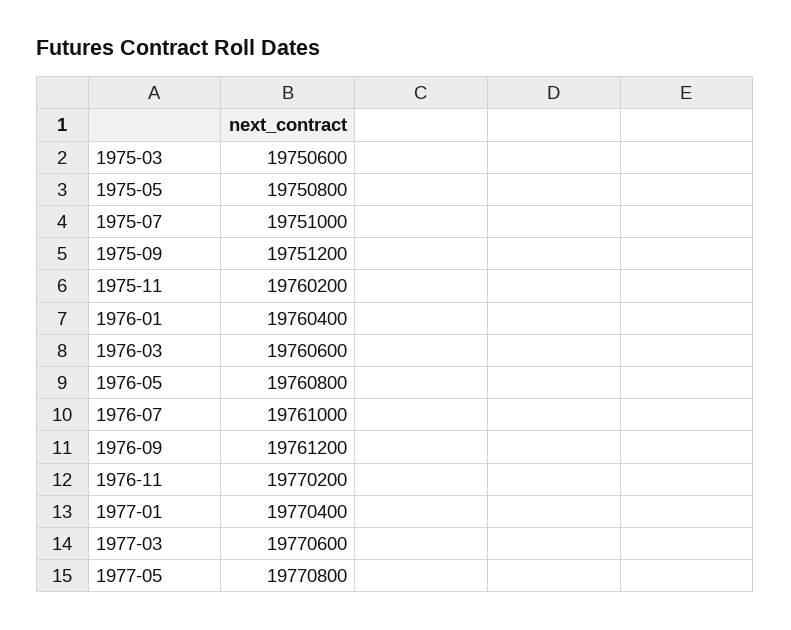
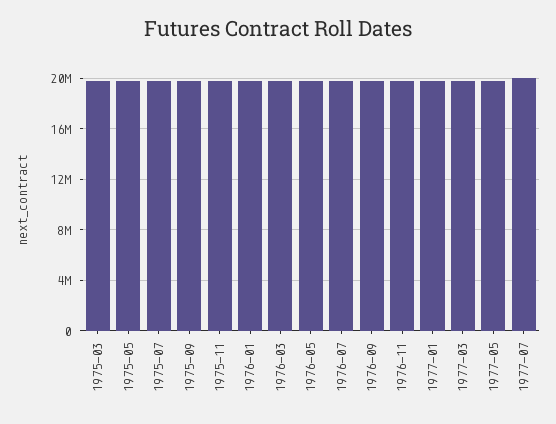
1977-07: none -> 20000000

